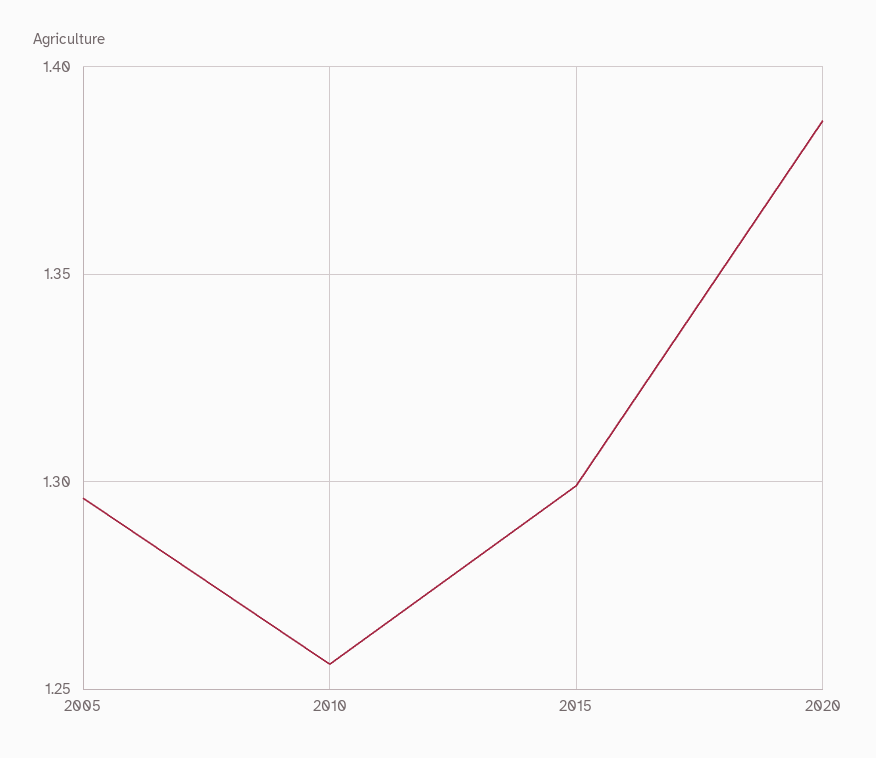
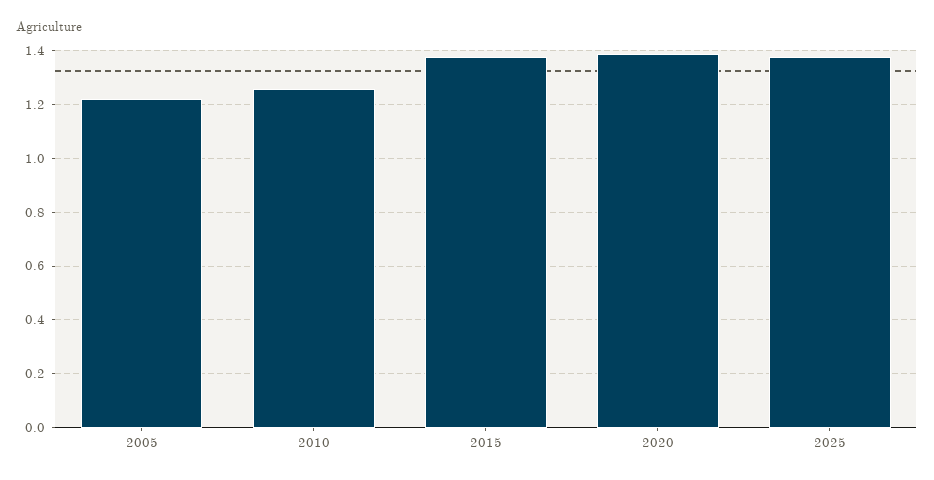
2005: 1.295 -> 1.225
2015: 1.3 -> 1.375
2025: none -> 1.375

